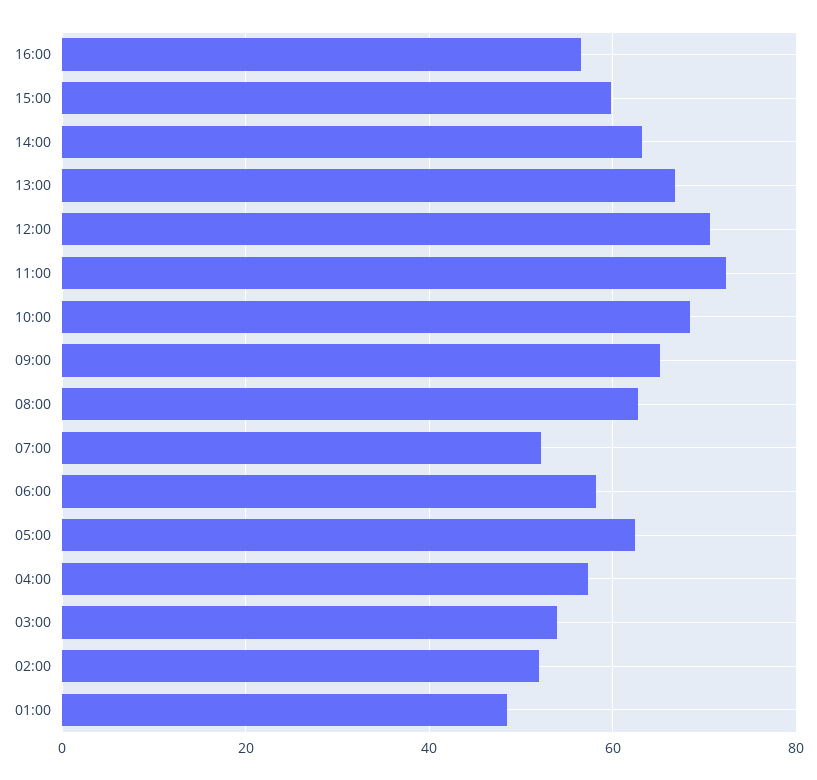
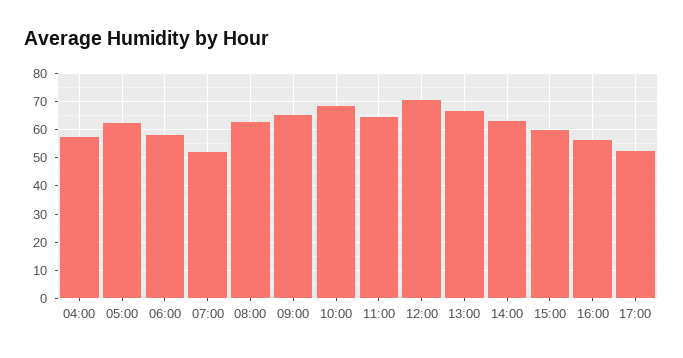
11:00: 72 -> 65
03:00: 54 -> none
02:00: 52 -> none
01:00: 48 -> none
17:00: none -> 52.5

